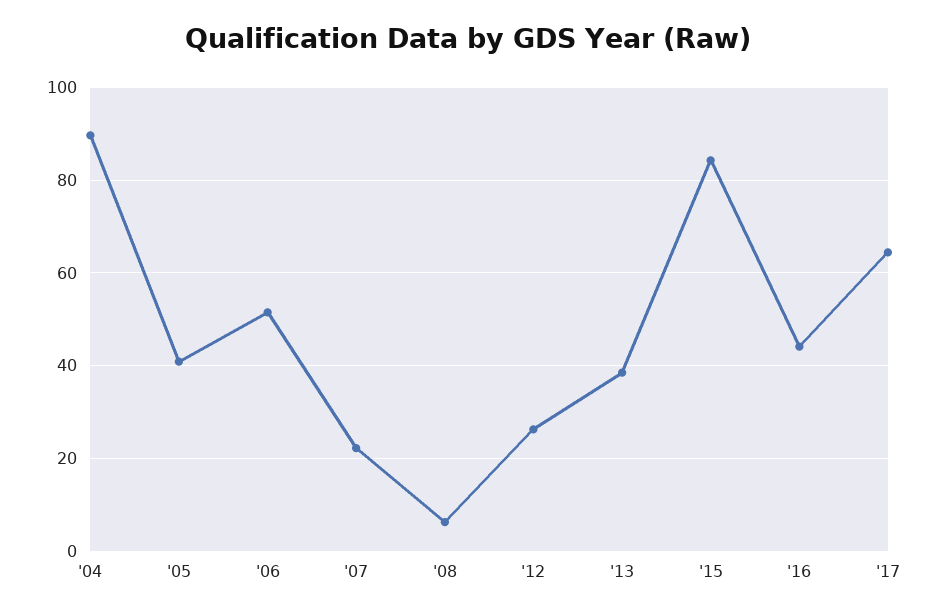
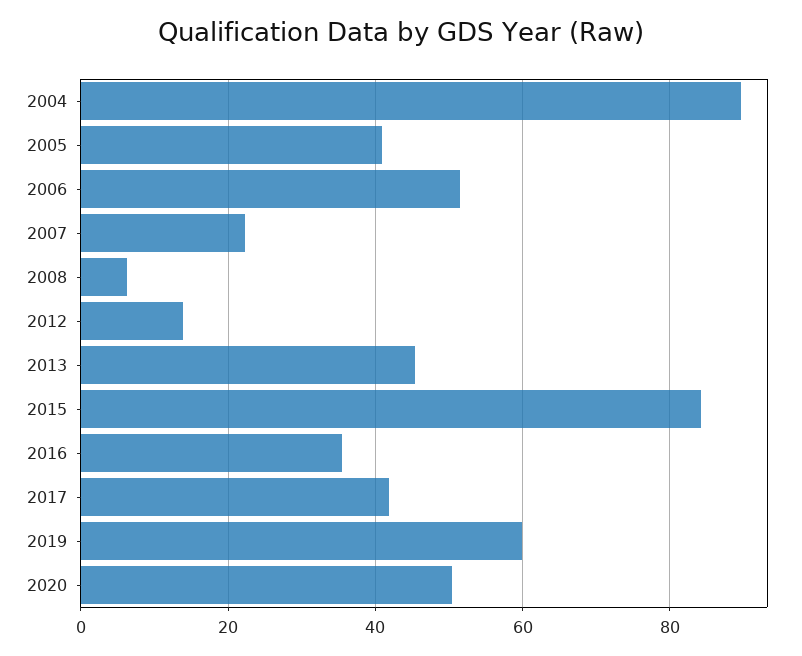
'12: 26 -> 14
'13: 38 -> 46
'16: 44 -> 36
'17: 64 -> 42
2019: none -> 60
2020: none -> 50

